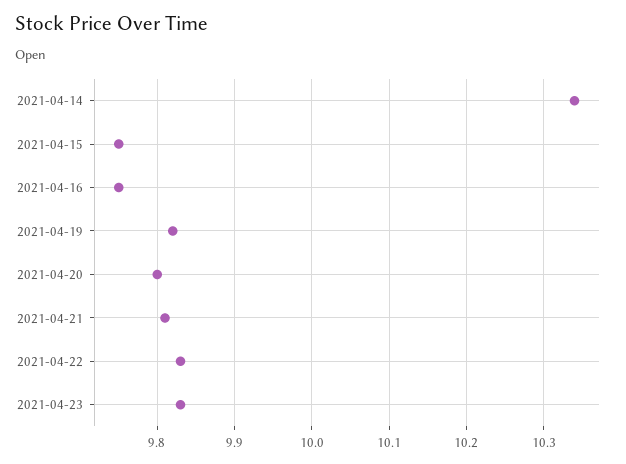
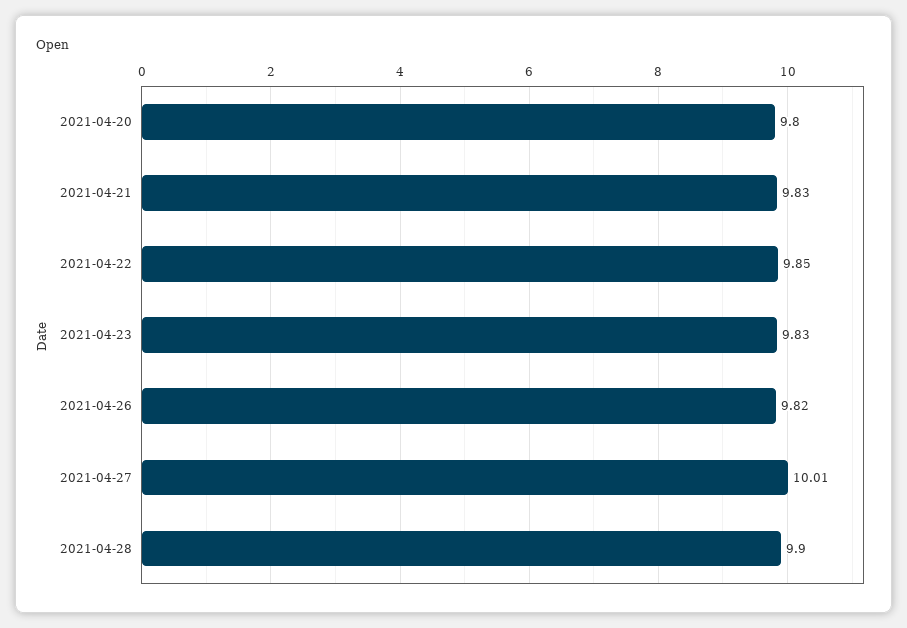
2021-04-14: 10.34 -> none
2021-04-15: 9.75 -> none
2021-04-16: 9.75 -> none
2021-04-19: 9.82 -> none
2021-04-21: 9.81 -> 9.83
2021-04-22: 9.83 -> 9.85
2021-04-26: none -> 9.82
2021-04-27: none -> 10.01
2021-04-28: none -> 9.9

